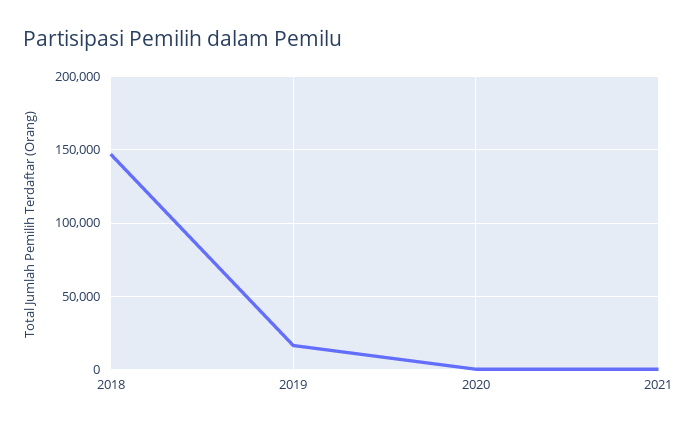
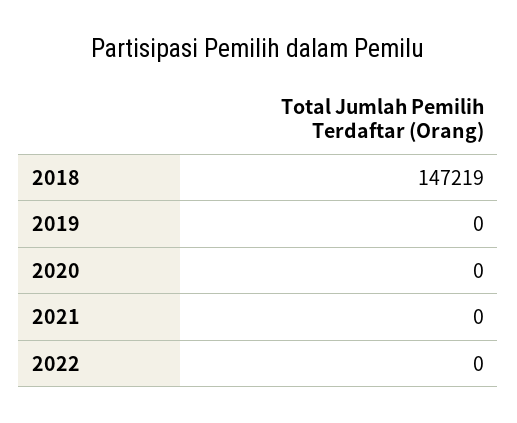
2019: 15000 -> 0
2022: none -> 0

